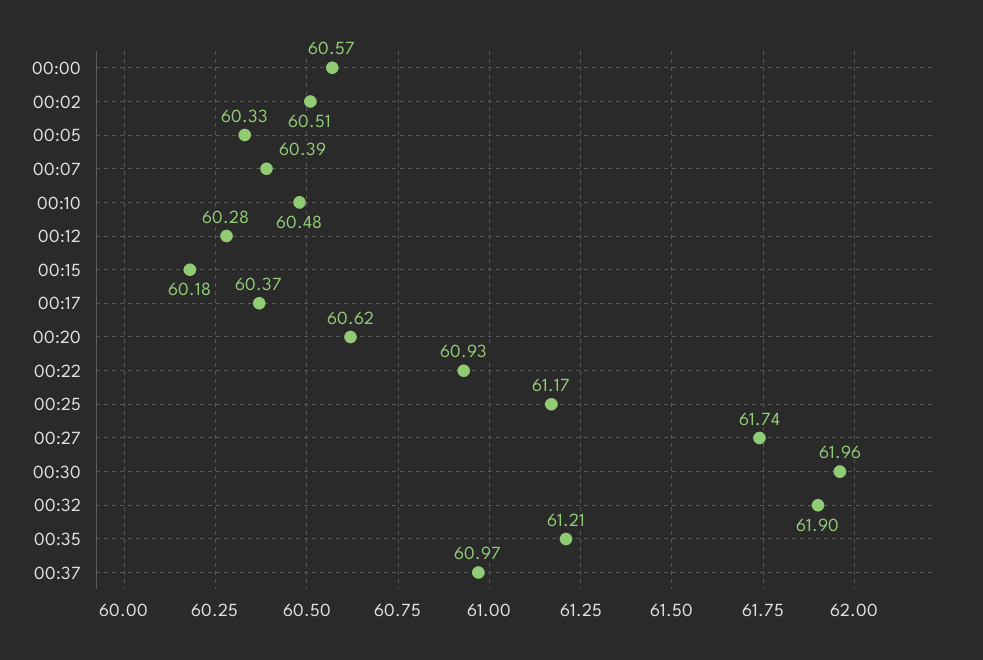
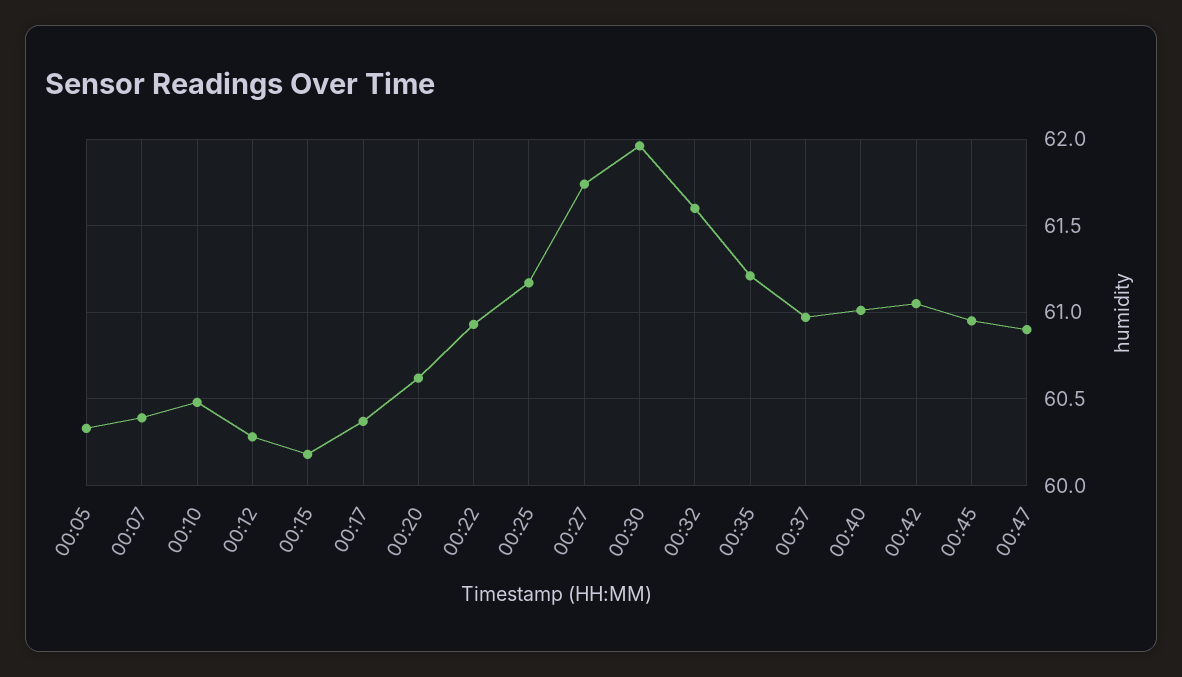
00:00: 60.57 -> none
00:02: 60.51 -> none
00:32: 61.9 -> 61.6
00:40: none -> 61
00:42: none -> 61.05
00:45: none -> 60.95
00:47: none -> 60.9

